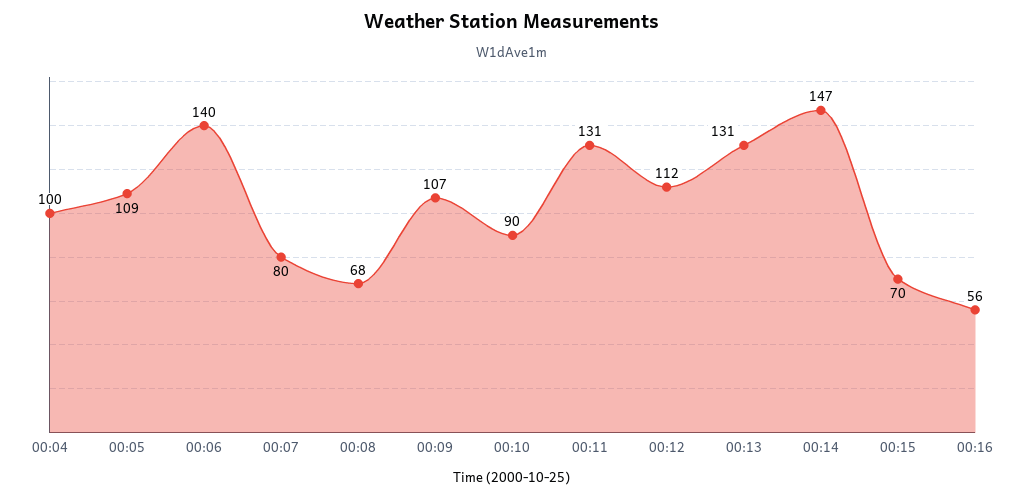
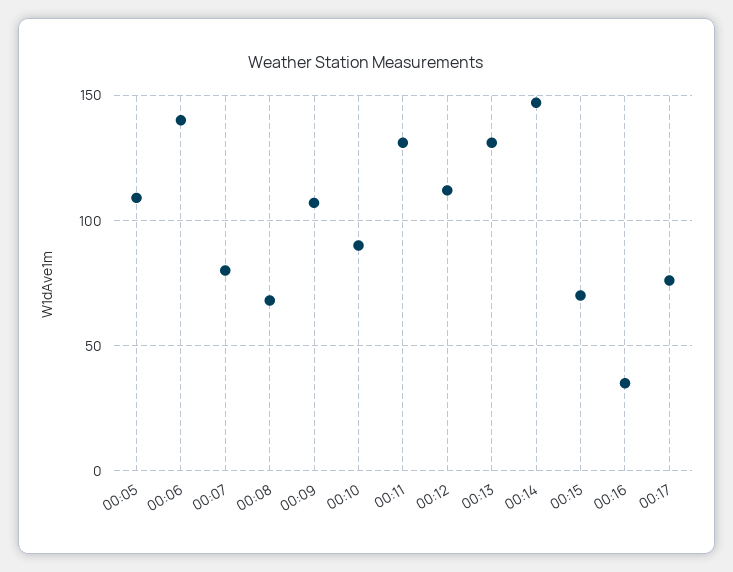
00:04: 100 -> none
00:16: 56 -> 35
00:17: none -> 75

